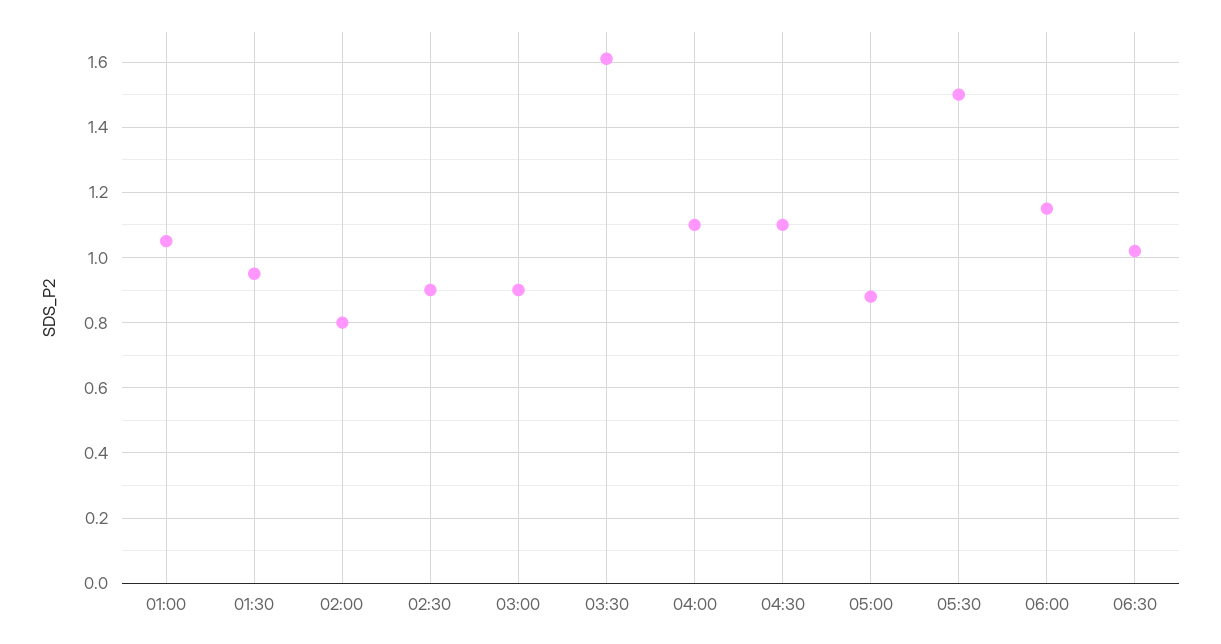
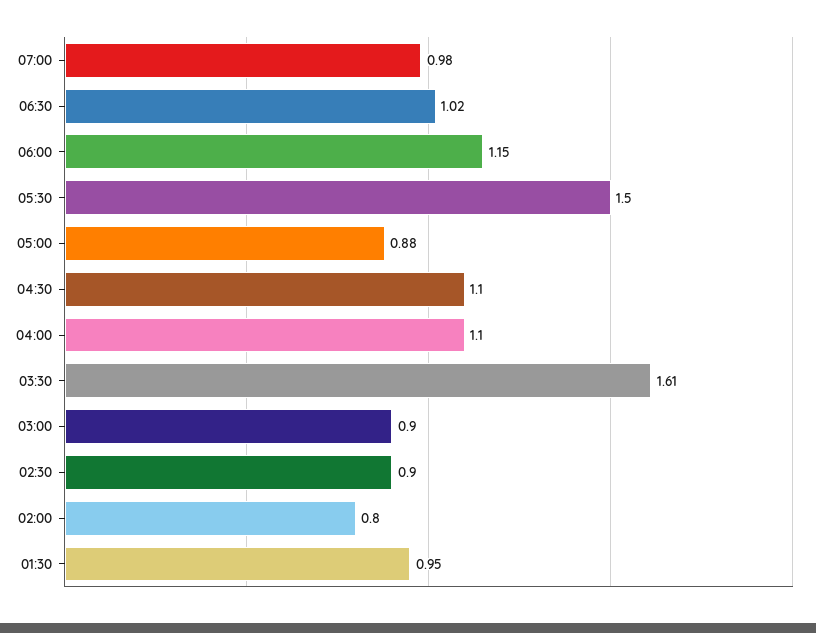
01:00: 1.05 -> none
07:00: none -> 0.98

